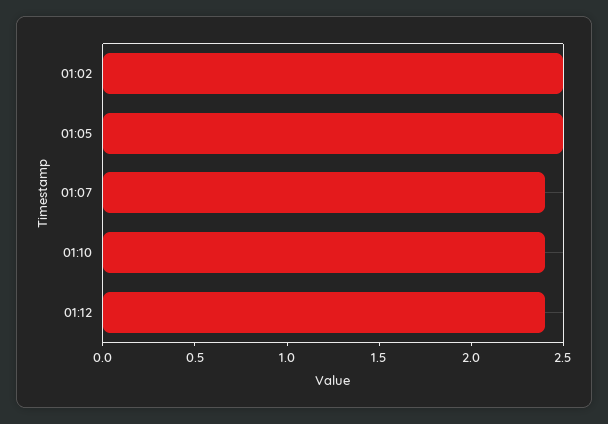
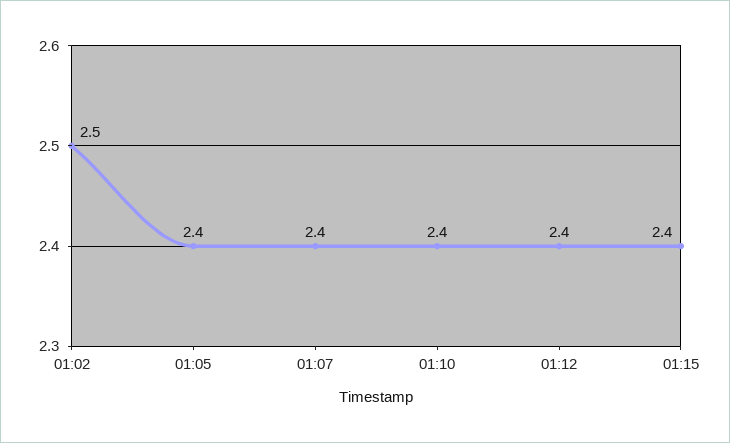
01:05: 2.5 -> 2.4
01:15: none -> 2.4

